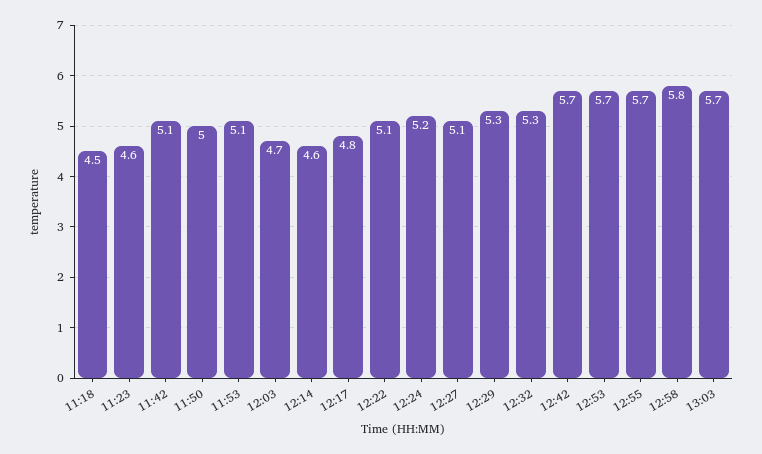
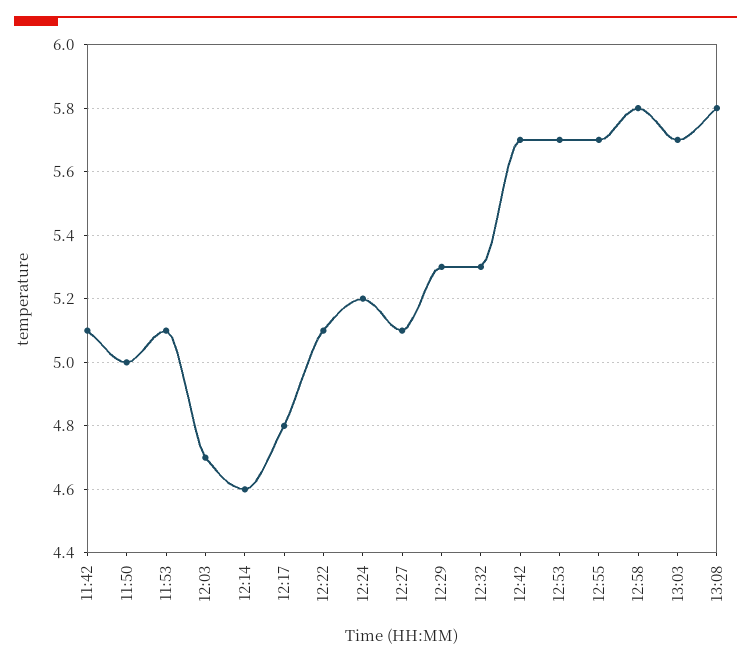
11:18: 4.5 -> none
11:23: 4.6 -> none
13:08: none -> 5.8

